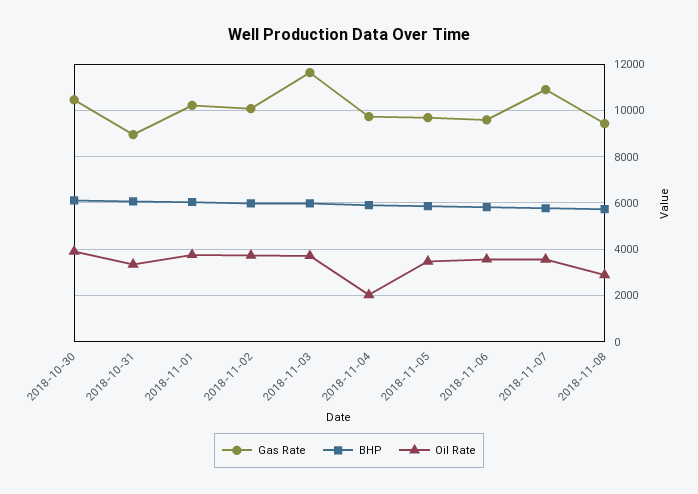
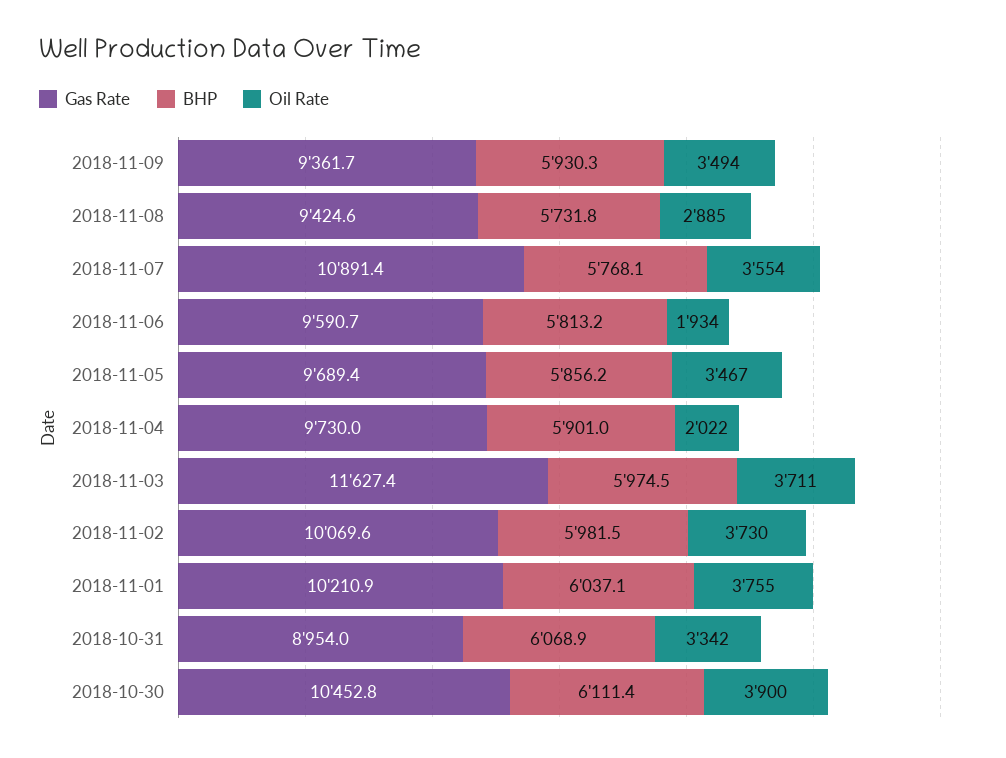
Oil Rate, 2018-11-06: 3500 -> 1934
Gas Rate, 2018-11-09: none -> 9361.7
BHP, 2018-11-09: none -> 5930.3
Oil Rate, 2018-11-09: none -> 3494

